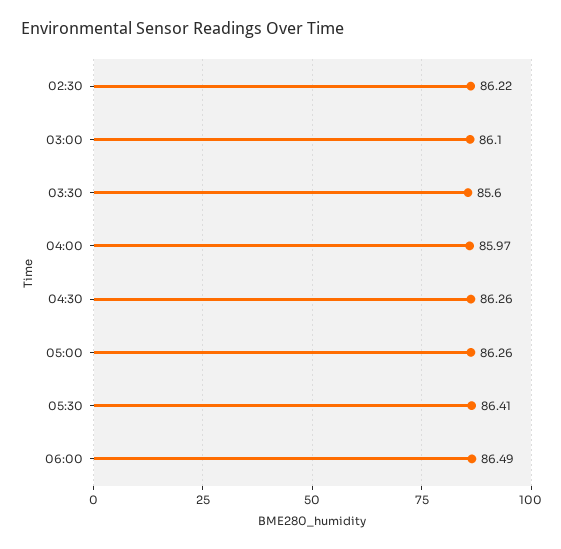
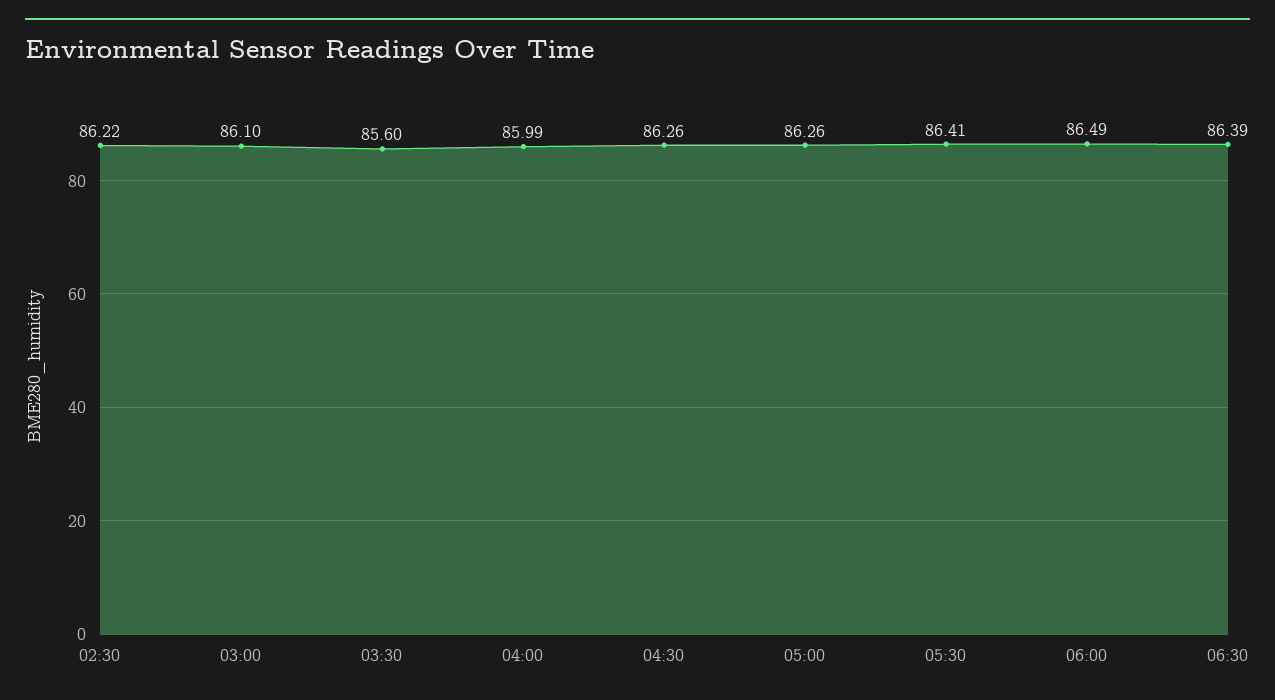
04:00: 85.97 -> 85.99
06:30: none -> 86.39

